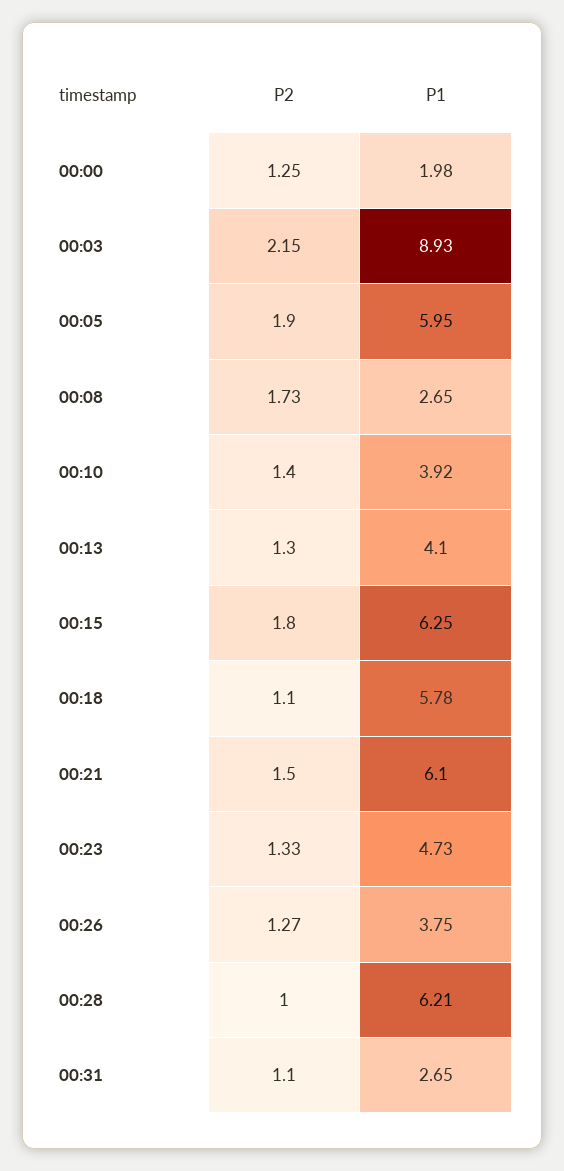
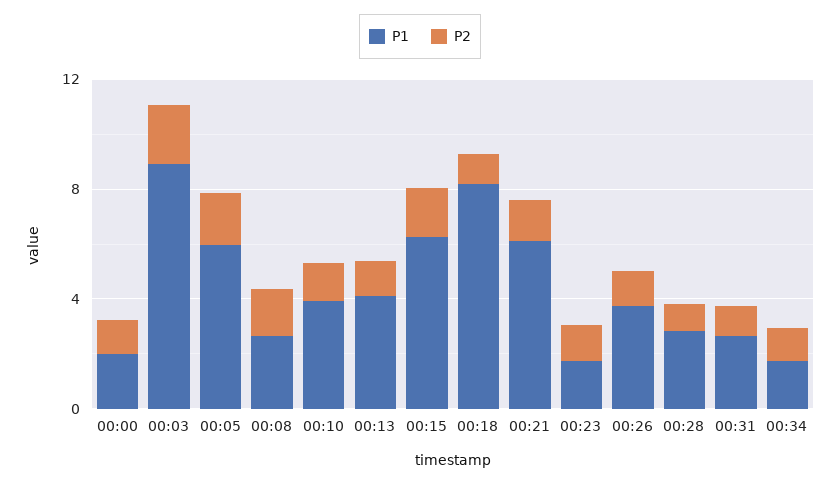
P1, 00:18: 5.78 -> 8
P1, 00:23: 4.73 -> 2
P1, 00:28: 6.21 -> 3
P1, 00:34: none -> 2
P2, 00:34: none -> 1

